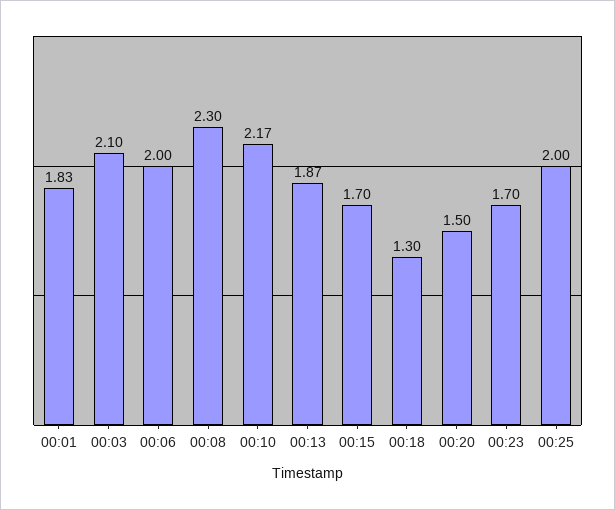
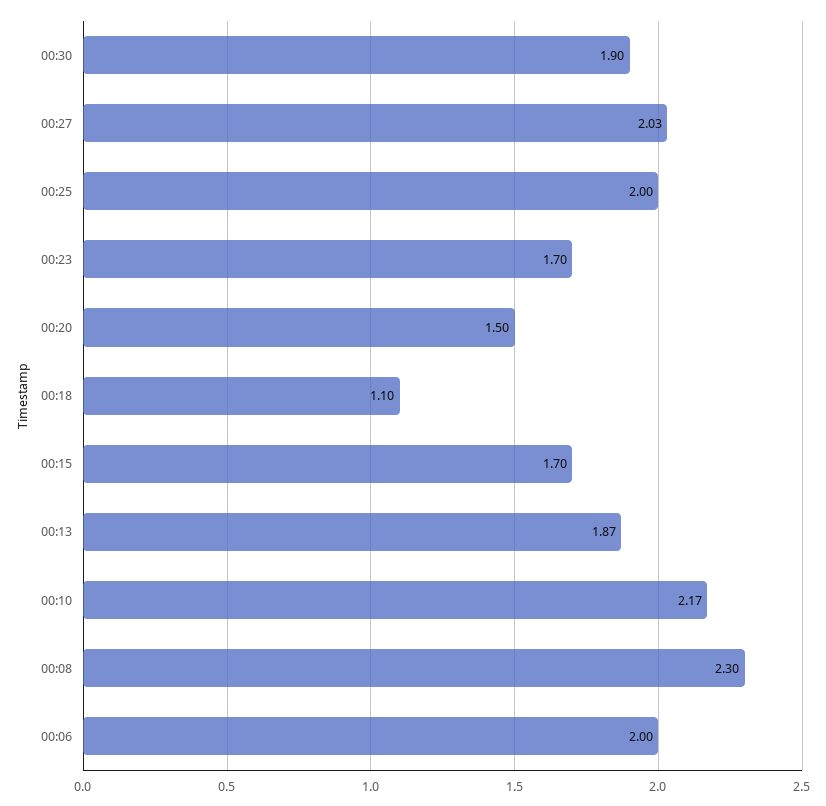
00:01: 1.83 -> none
00:03: 2.1 -> none
00:18: 1.3 -> 1.1
00:30: none -> 1.9
00:27: none -> 2.03

